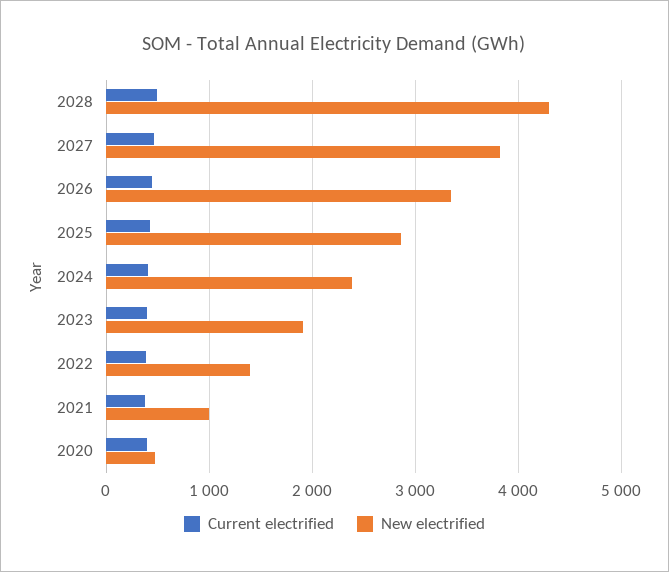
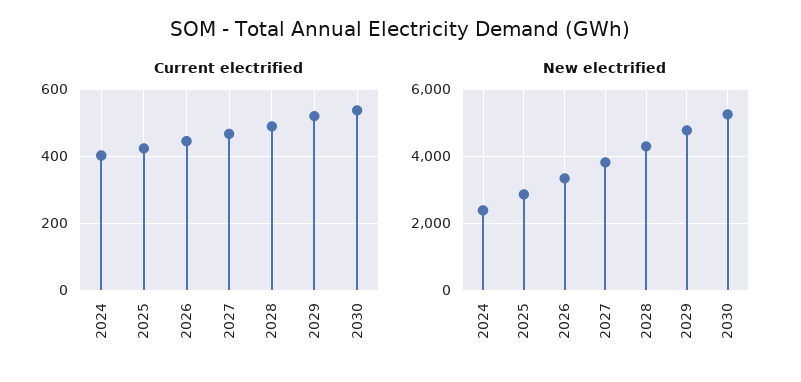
Current electrified, 2023: 400 -> none
New electrified, 2023: 1900 -> none
Current electrified, 2022: 400 -> none
New electrified, 2022: 1400 -> none
Current electrified, 2021: 400 -> none
New electrified, 2021: 1000 -> none
Current electrified, 2020: 400 -> none
New electrified, 2020: 500 -> none
Current electrified, 2029: none -> 520
Current electrified, 2030: none -> 540
New electrified, 2029: none -> 4800
New electrified, 2030: none -> 5200

